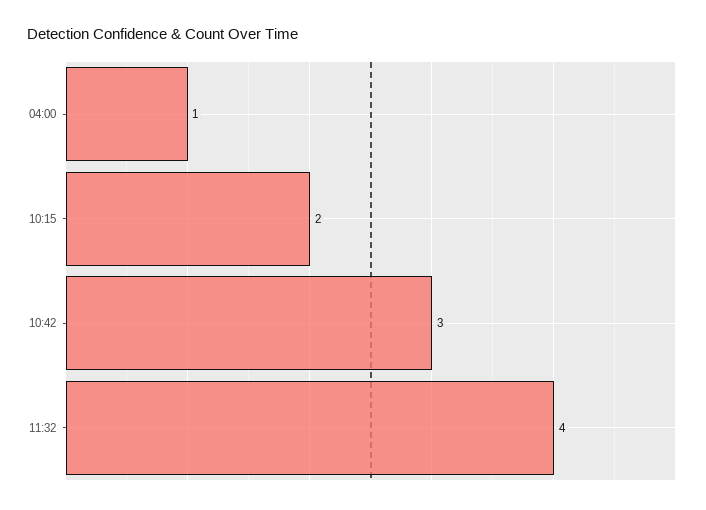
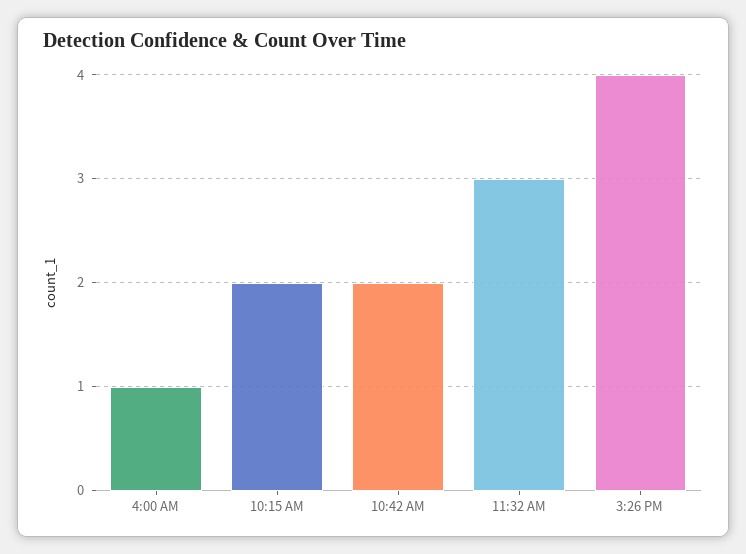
10:42: 3 -> 2
11:32: 4 -> 3
3:26 PM: none -> 4

